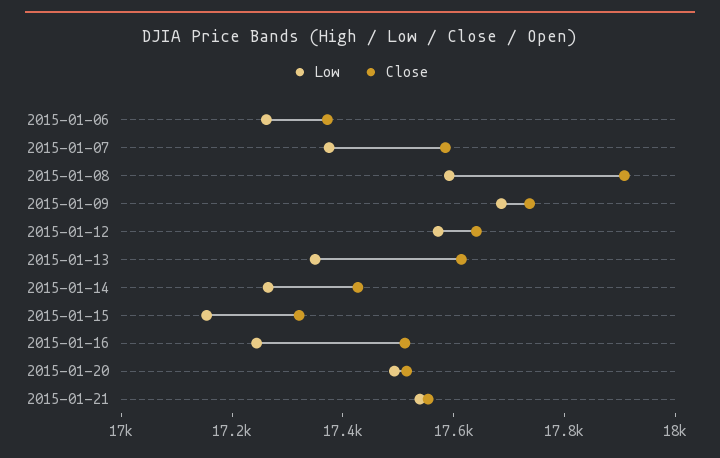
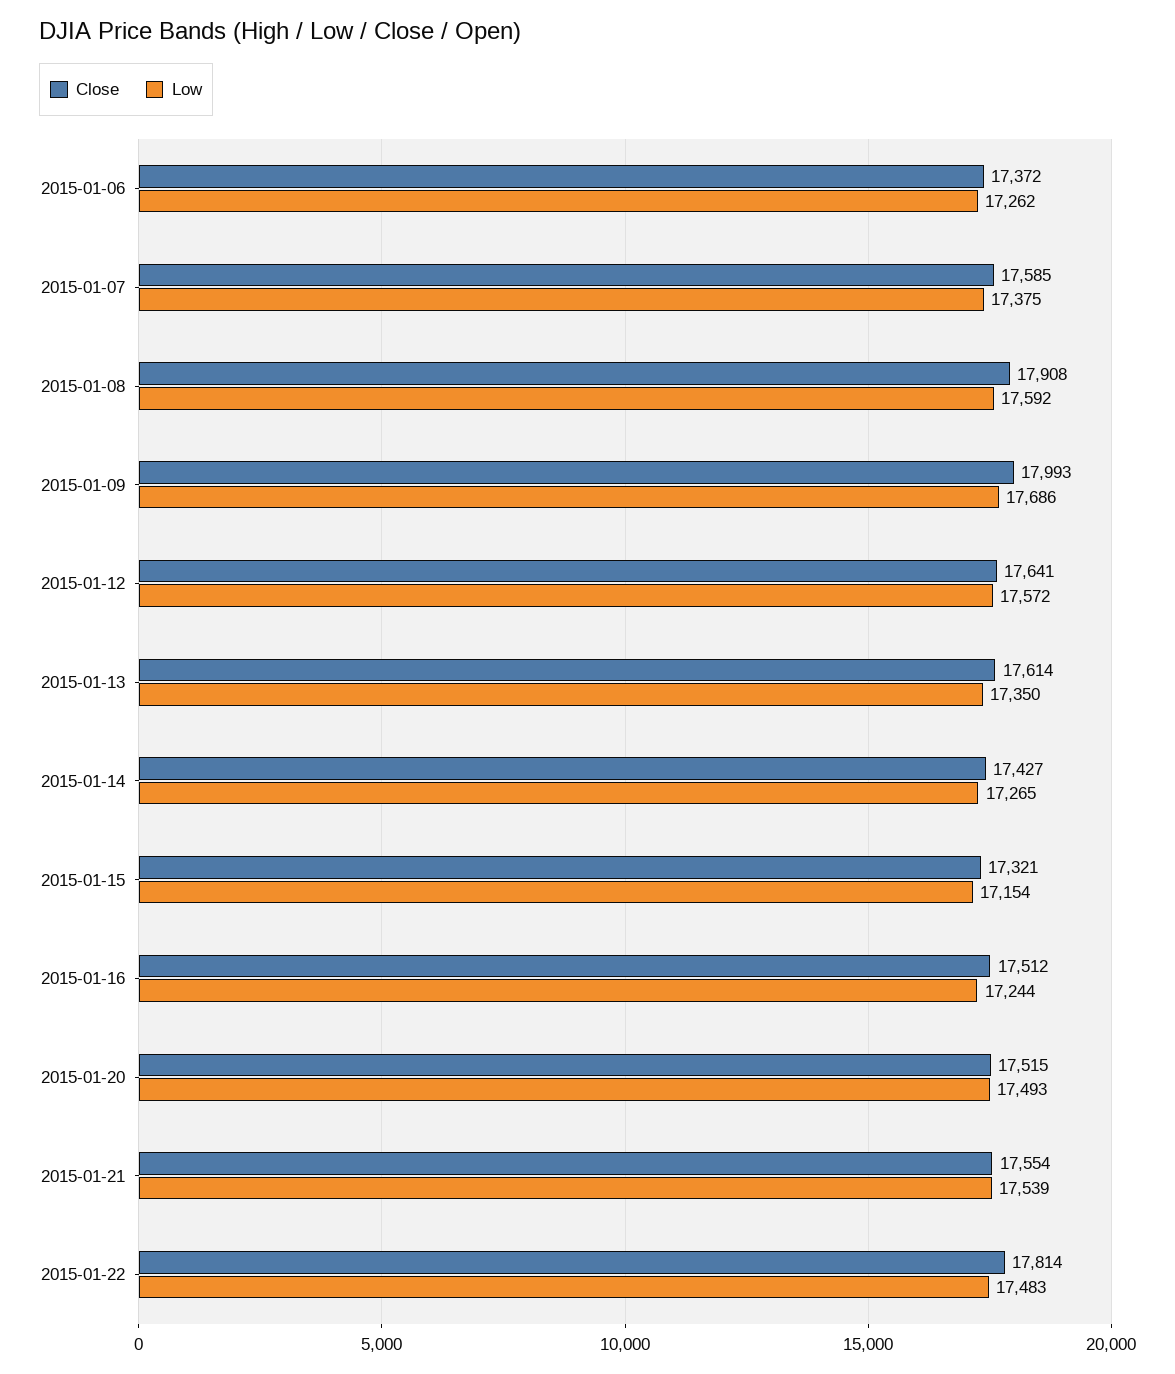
Close, 2015-01-09: 17750 -> 17993
Close, 2015-01-22: none -> 17814
Low, 2015-01-22: none -> 17483

